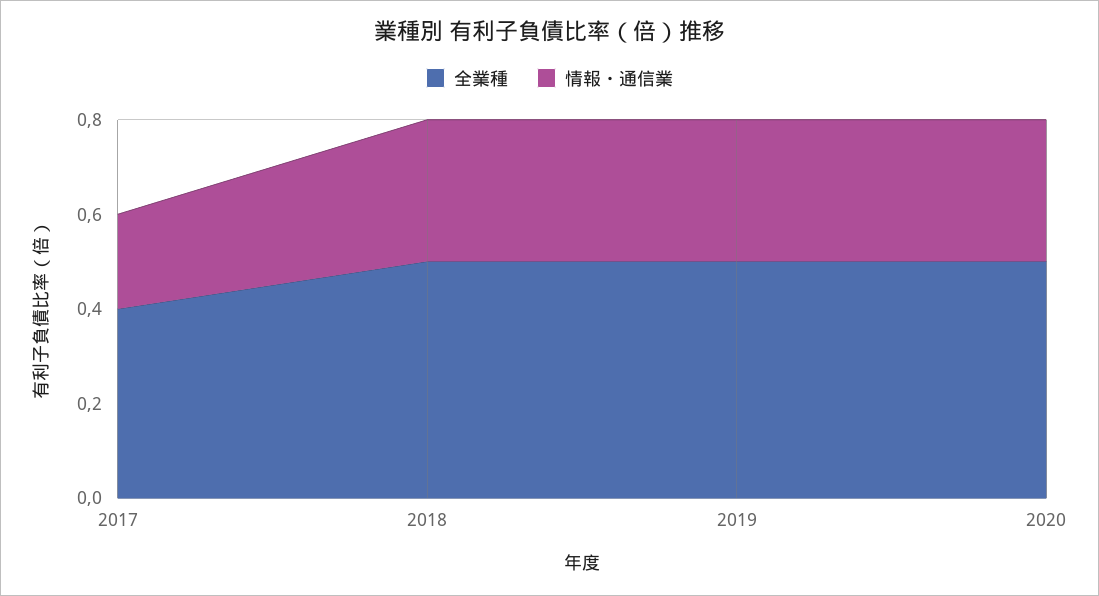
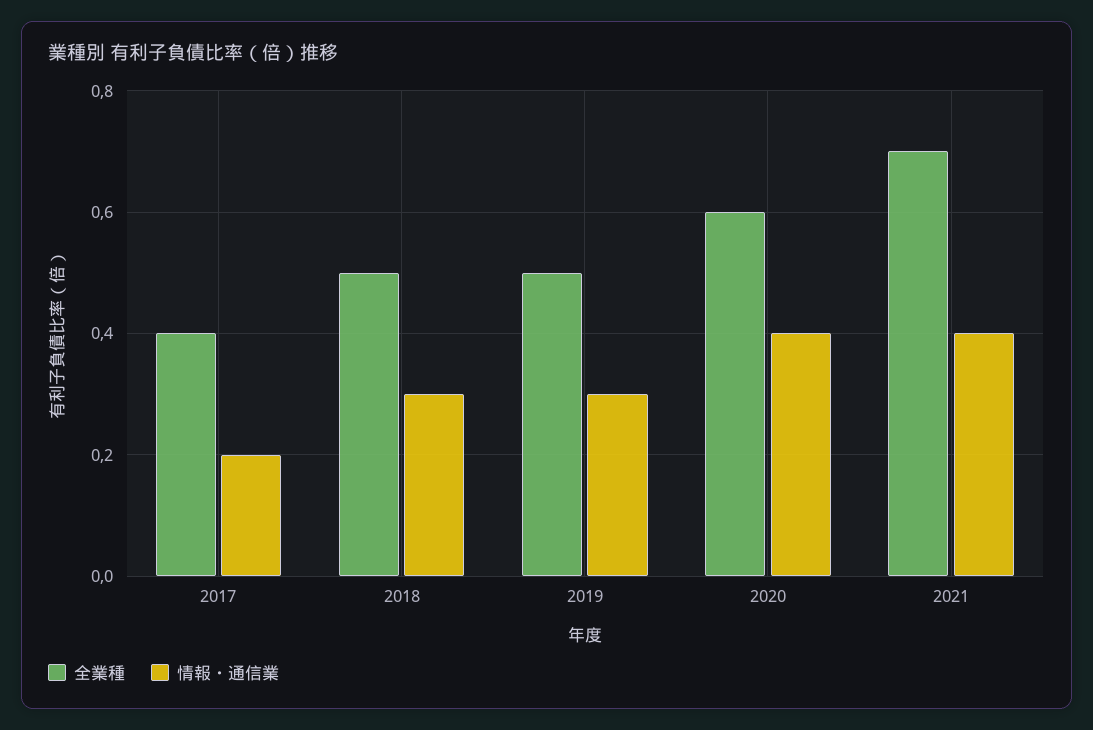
全業種, 2020: 0.5 -> 0.6
情報・通信業, 2020: 0.3 -> 0.4
全業種, 2021: none -> 0.7
情報・通信業, 2021: none -> 0.4

